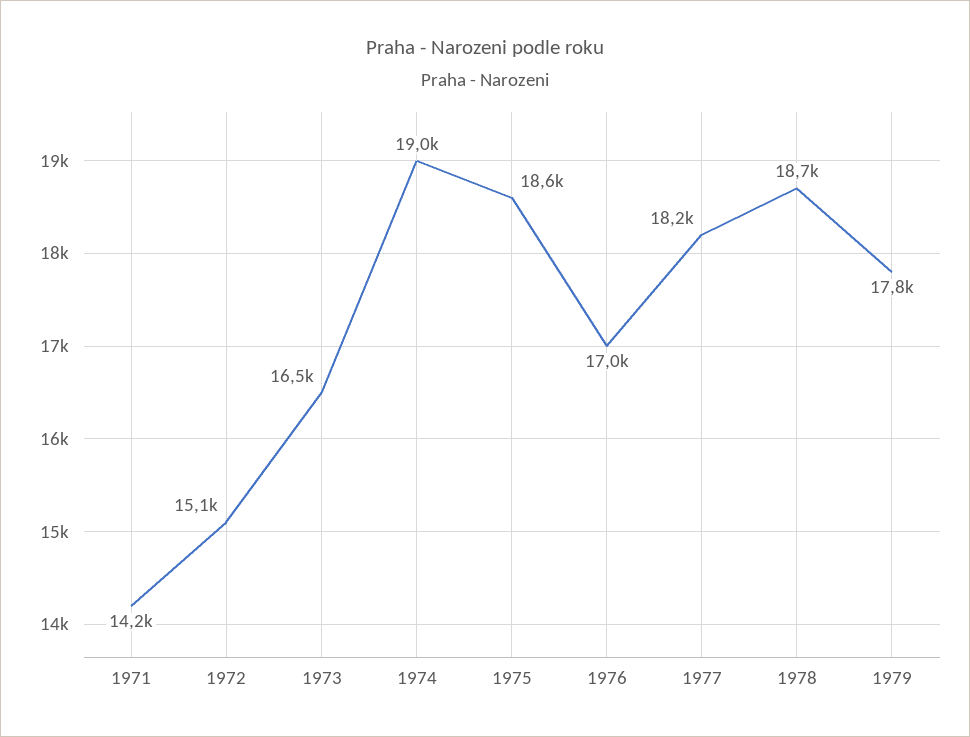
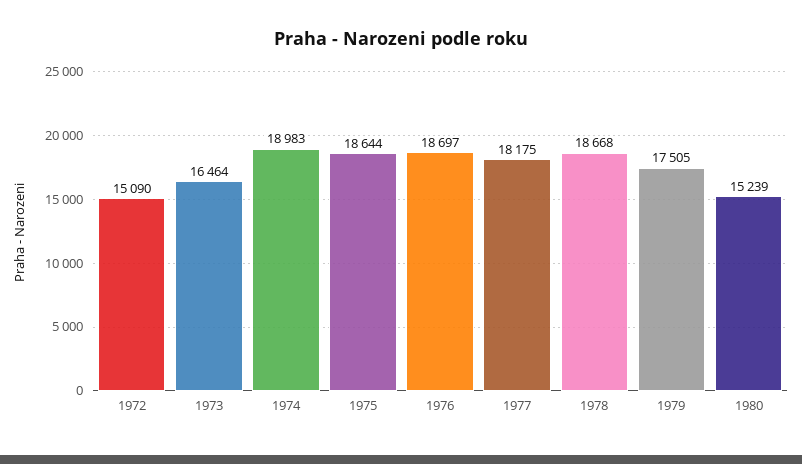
1971: 14200 -> none
1976: 17000 -> 18697
1979: 17800 -> 17505
1980: none -> 15239

